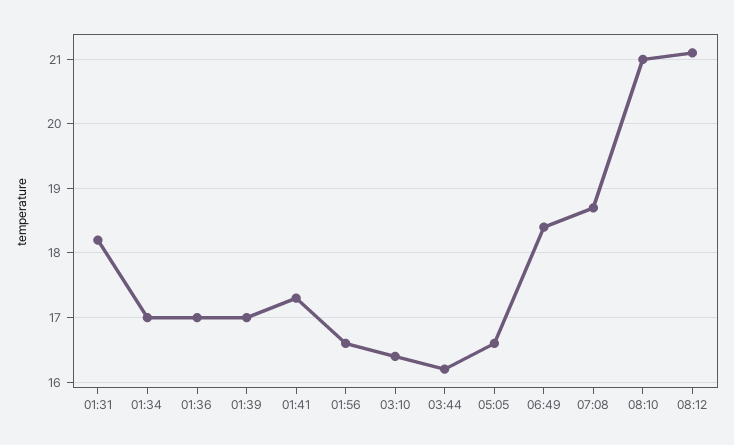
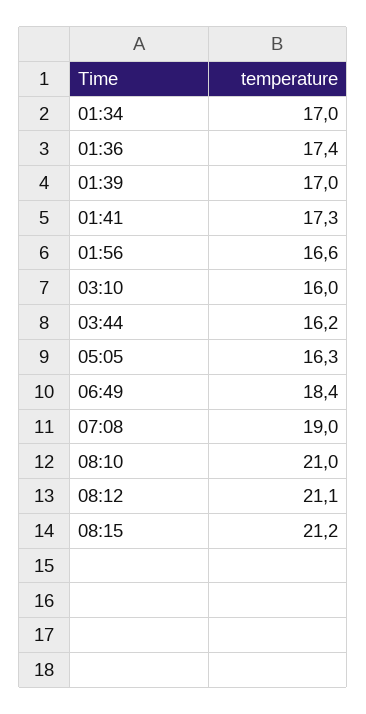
01:31: 18.2 -> none
01:36: 17 -> 17.4
03:10: 16.4 -> 16
05:05: 16.6 -> 16.3
07:08: 18.7 -> 19
08:15: none -> 21.2

